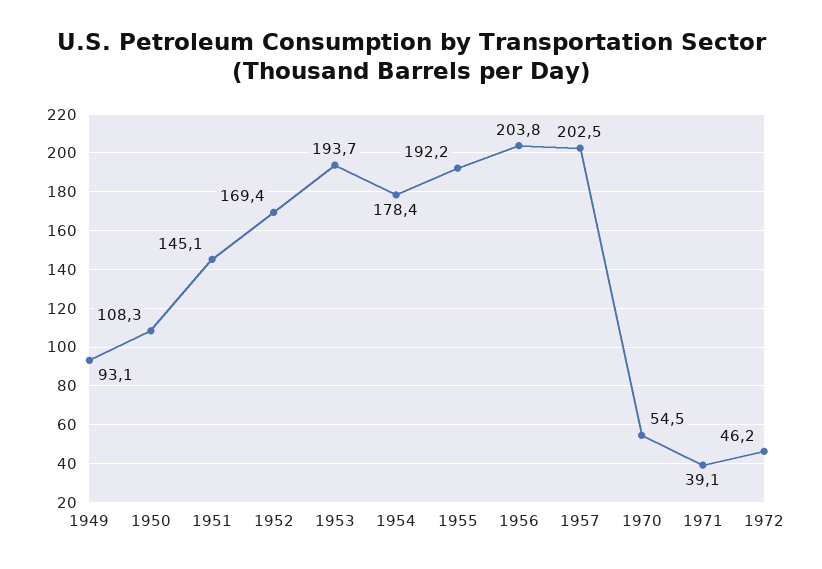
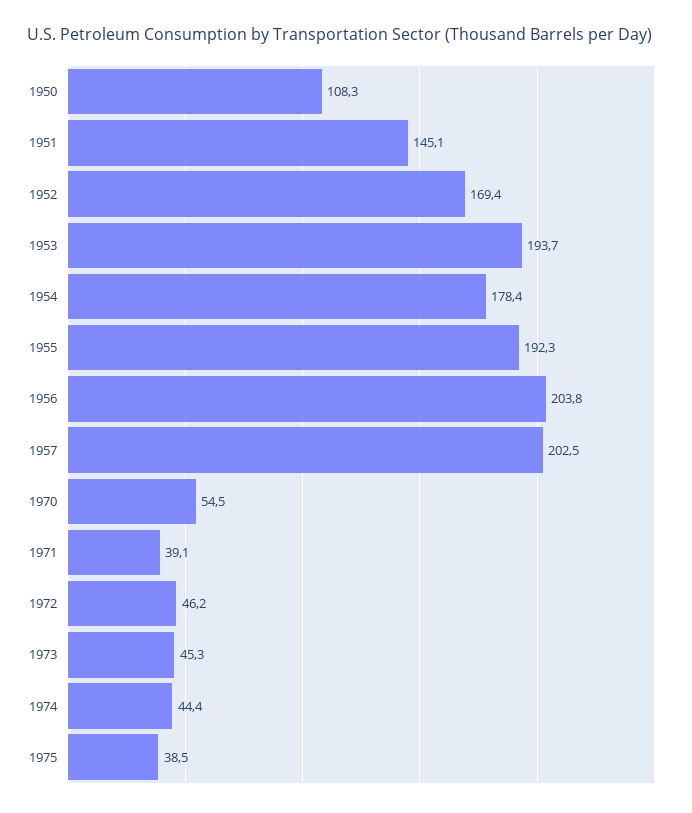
1949: 93.1 -> none
1955: 192.2 -> 192.3
1973: none -> 45.3
1974: none -> 44.4
1975: none -> 38.5

